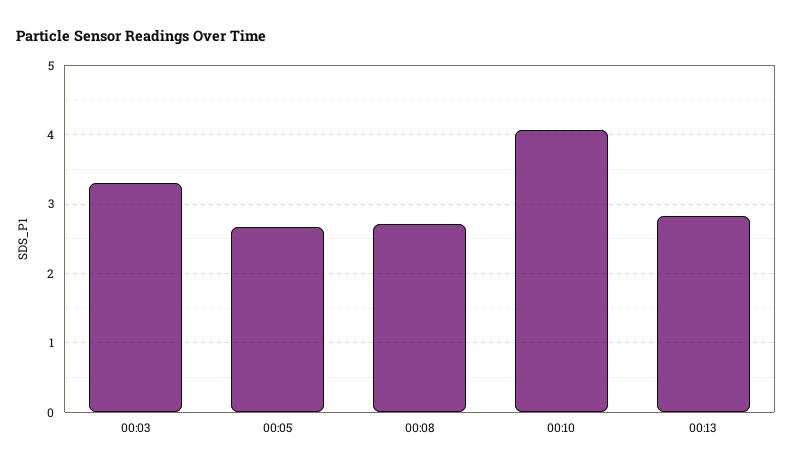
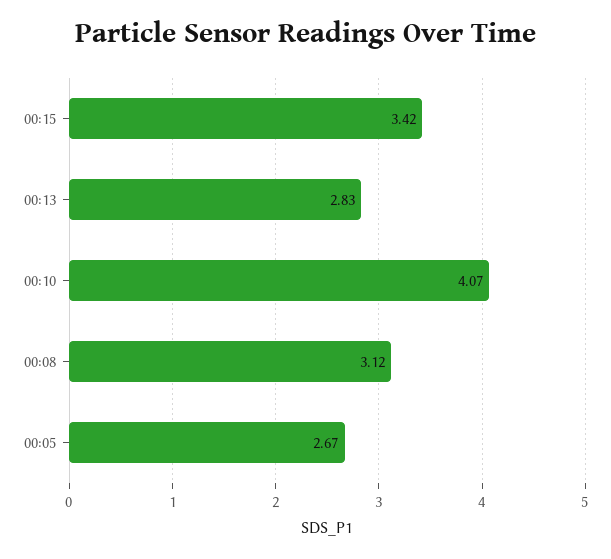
00:03: 3.3 -> none
00:08: 2.7 -> 3.12
00:15: none -> 3.42

